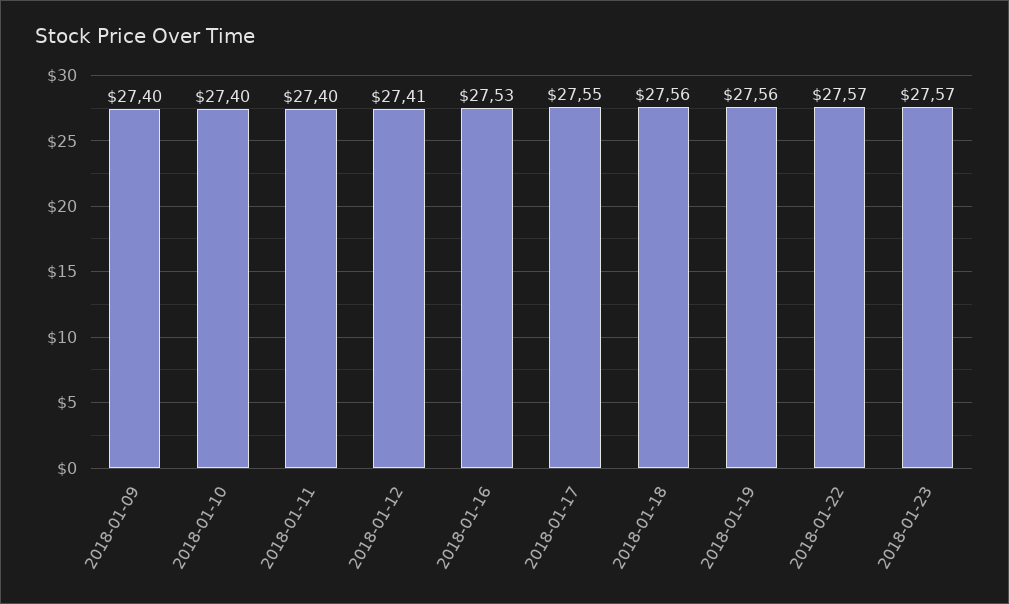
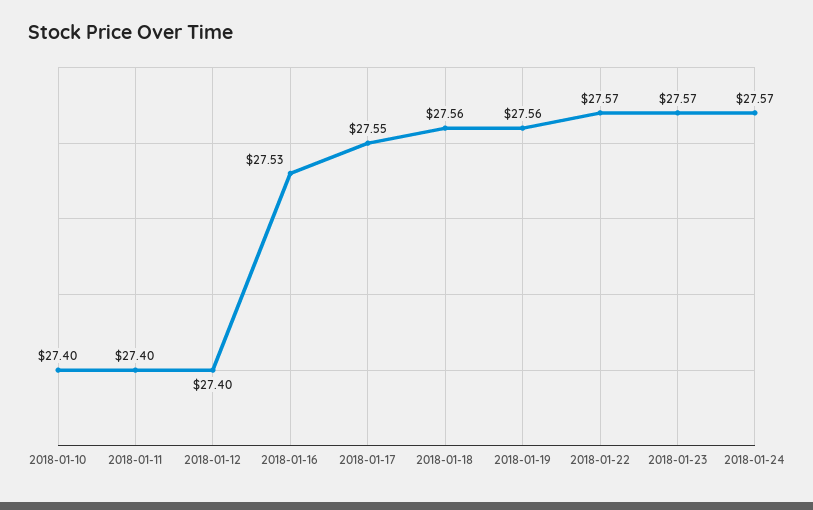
2018-01-09: 27.4 -> none
2018-01-12: 27.41 -> 27.4
2018-01-24: none -> 27.57

